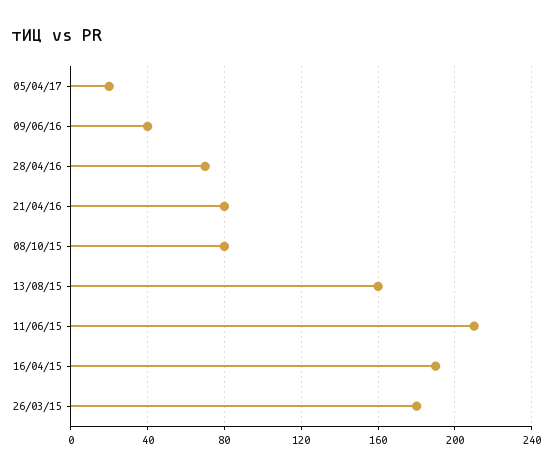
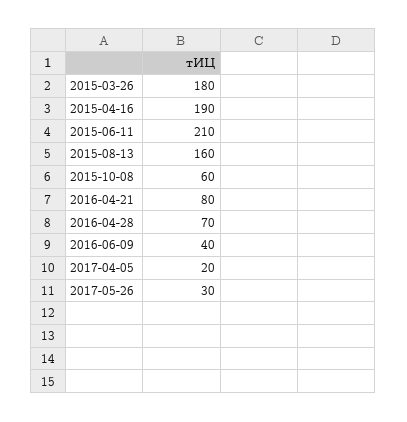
08/10/15: 80 -> 60
2017-05-26: none -> 30

